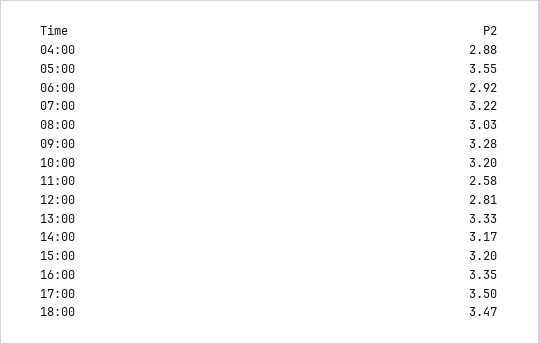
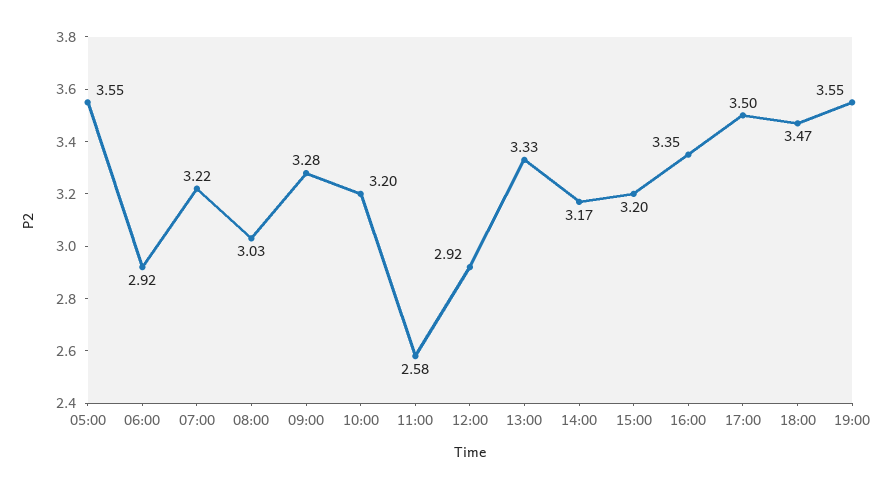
04:00: 2.88 -> none
12:00: 2.81 -> 2.92
19:00: none -> 3.55

